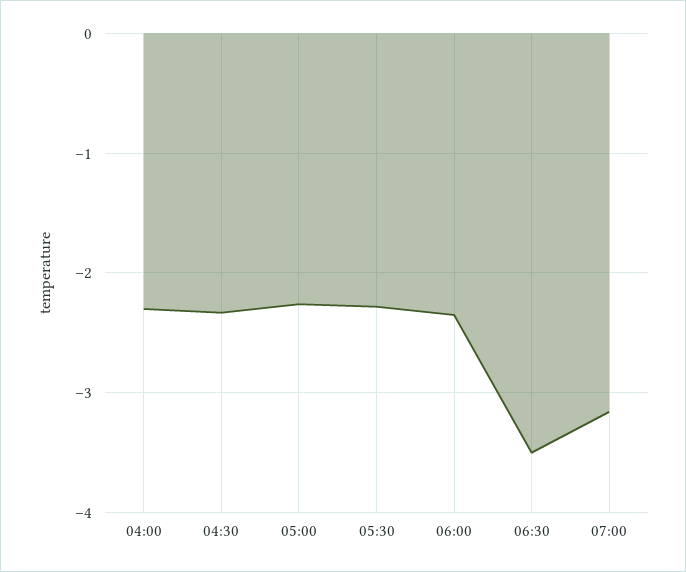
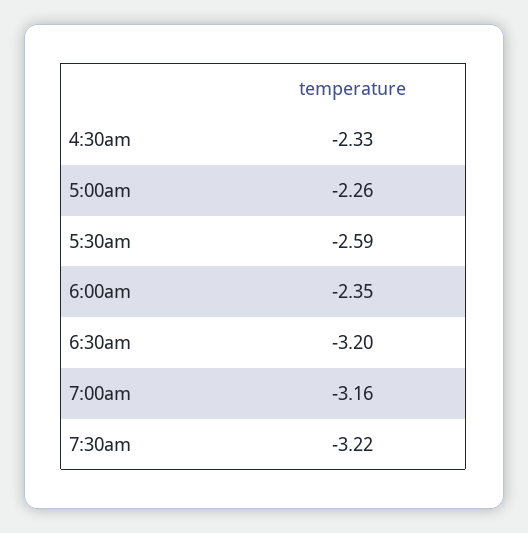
04:00: -2.3 -> none
05:30: -2.3 -> -2.59
06:30: -3.5 -> -3.2
7:30am: none -> -3.22

